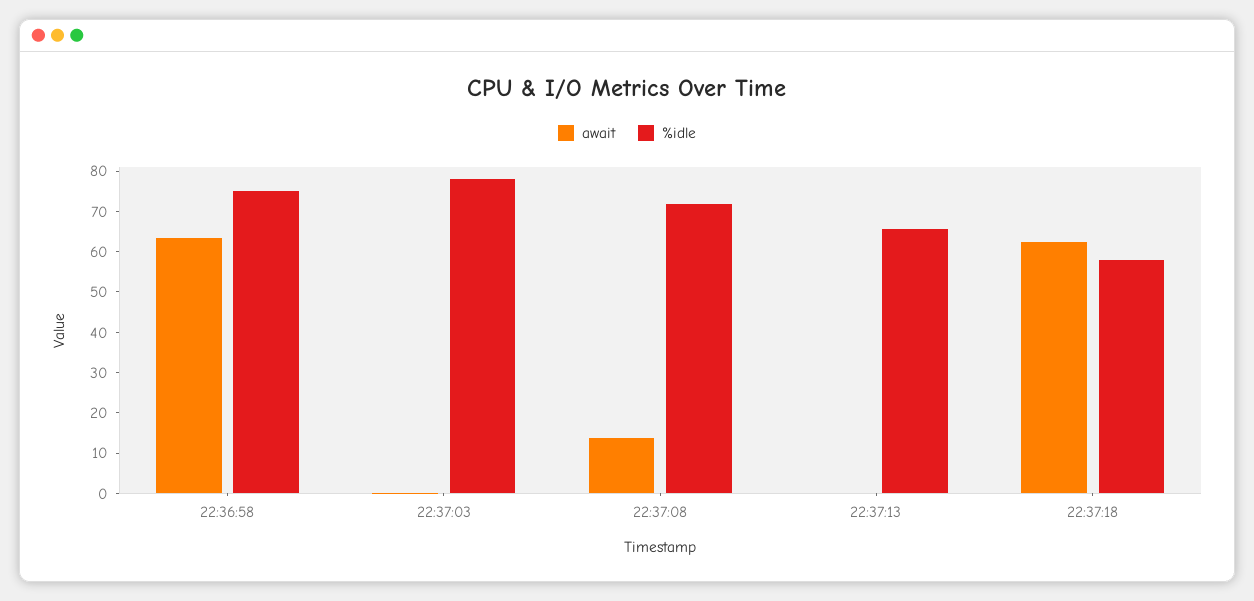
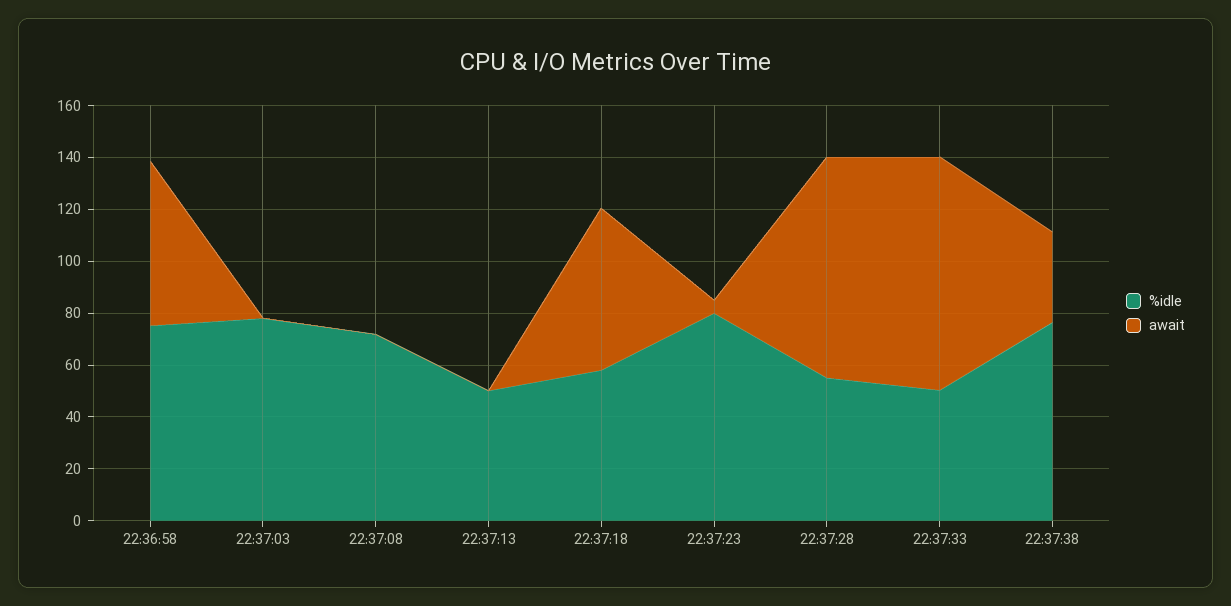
await, 22:37:08: 14 -> 0
%idle, 22:37:13: 66 -> 50
%idle, 22:37:23: none -> 80
await, 22:37:23: none -> 5
%idle, 22:37:28: none -> 55
await, 22:37:28: none -> 85
%idle, 22:37:33: none -> 50
await, 22:37:33: none -> 90
%idle, 22:37:38: none -> 75
await, 22:37:38: none -> 35

